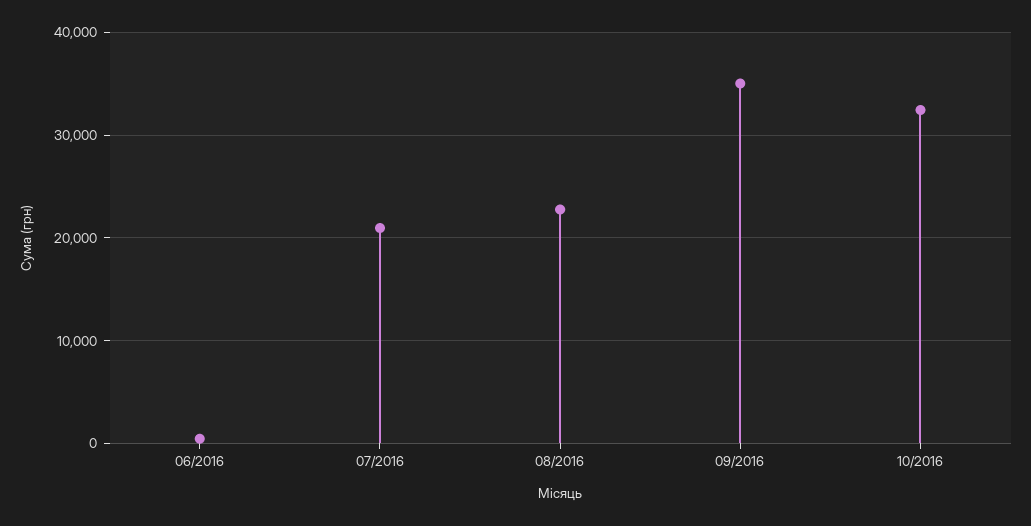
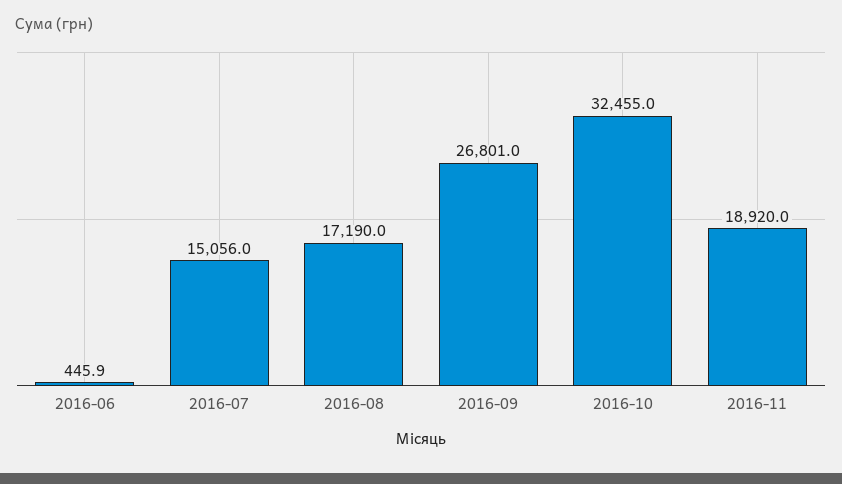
07/2016: 21000 -> 15056
08/2016: 23000 -> 17190
09/2016: 35000 -> 26801
2016-11: none -> 18920

